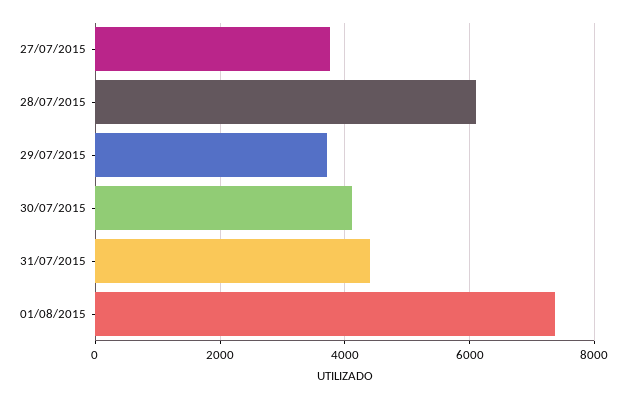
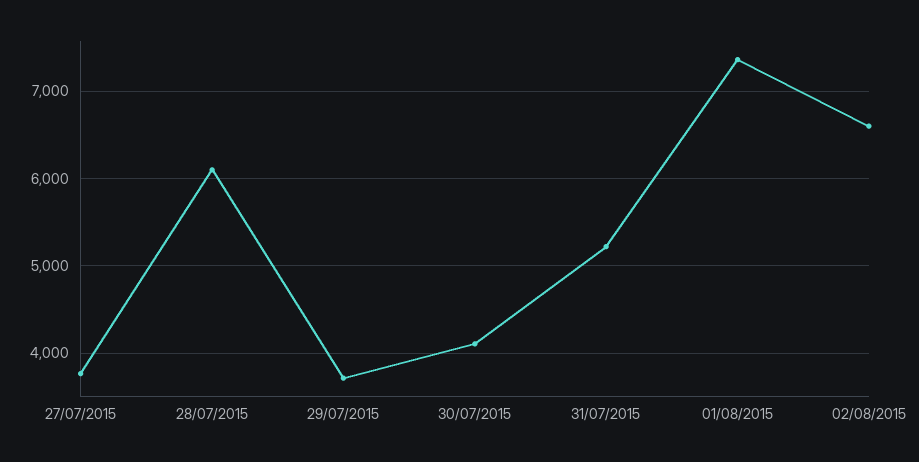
31/07/2015: 4400 -> 5200
02/08/2015: none -> 6600

